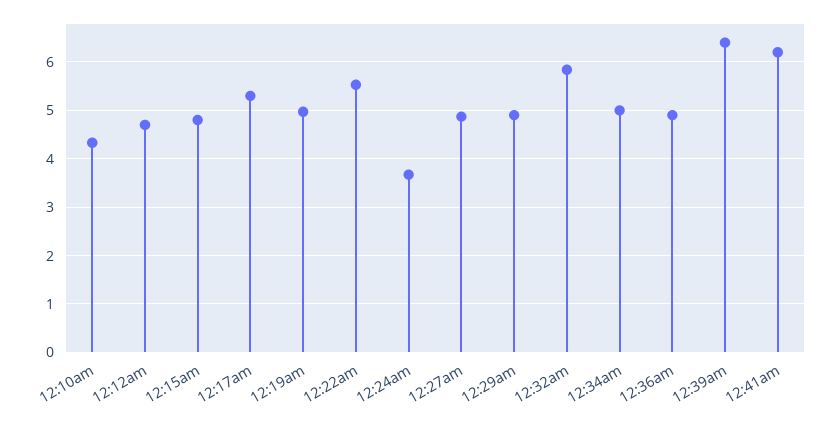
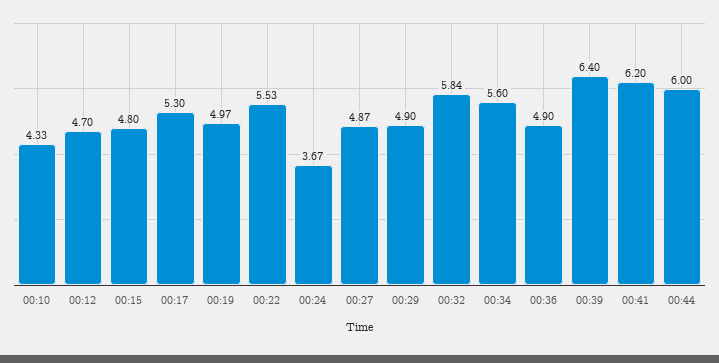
12:34am: 5 -> 5.6
00:44: none -> 6

